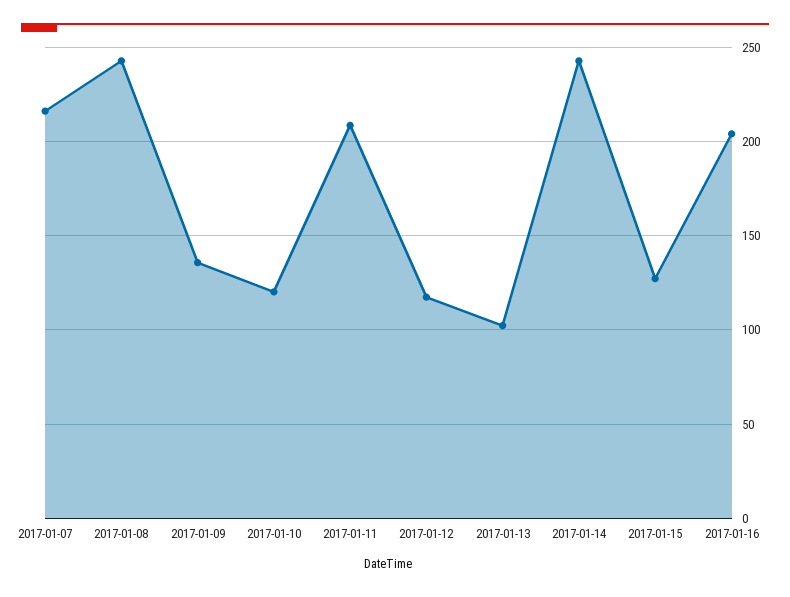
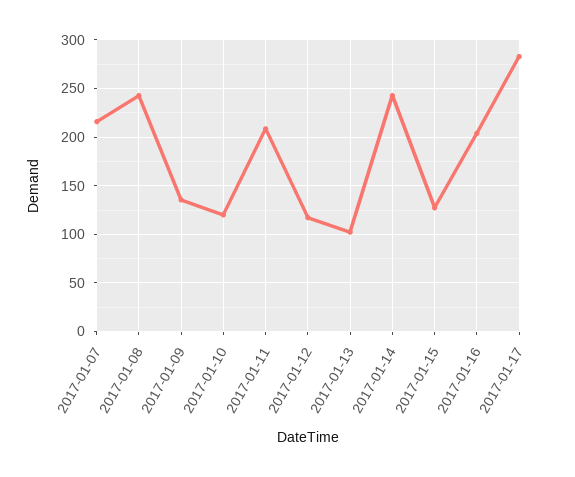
2017-01-17: none -> 280

